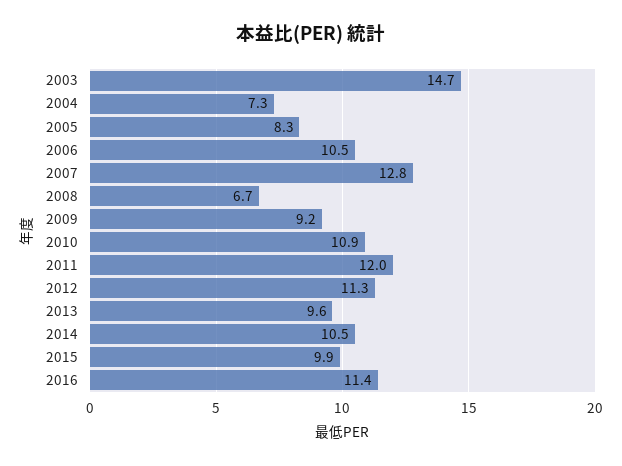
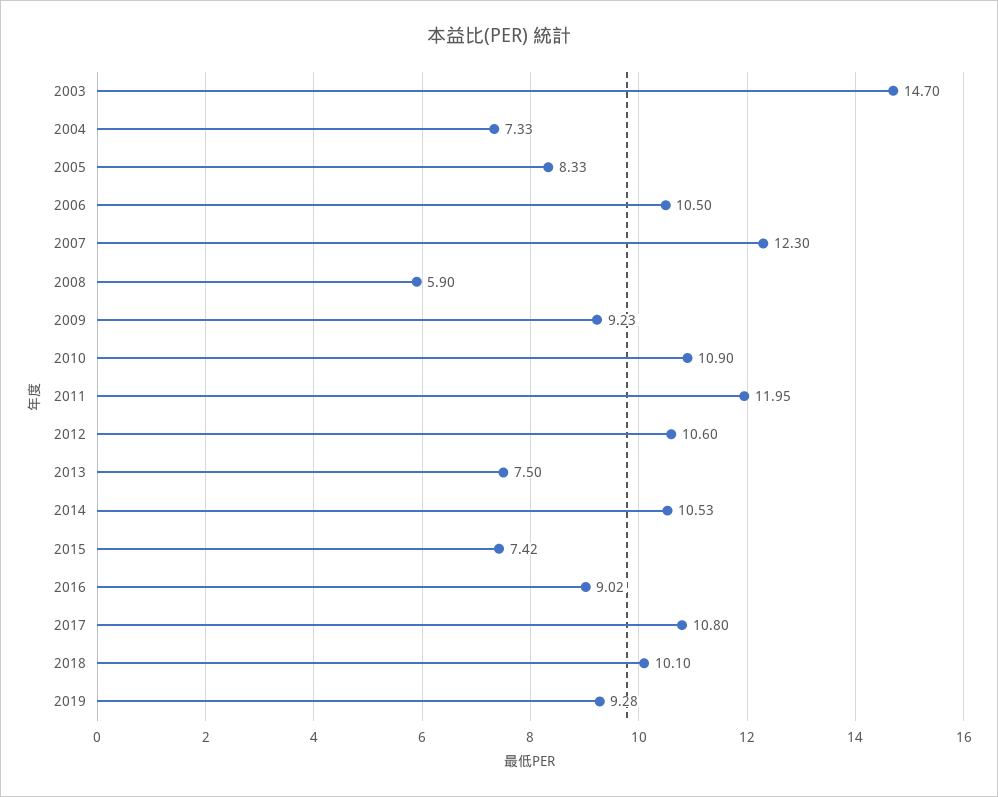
2007: 12.8 -> 12.3
2008: 6.7 -> 5.9
2012: 11.3 -> 10.6
2013: 9.6 -> 7.5
2015: 9.9 -> 7.42
2016: 11.4 -> 9.02
2017: none -> 10.8
2018: none -> 10.1
2019: none -> 9.28

